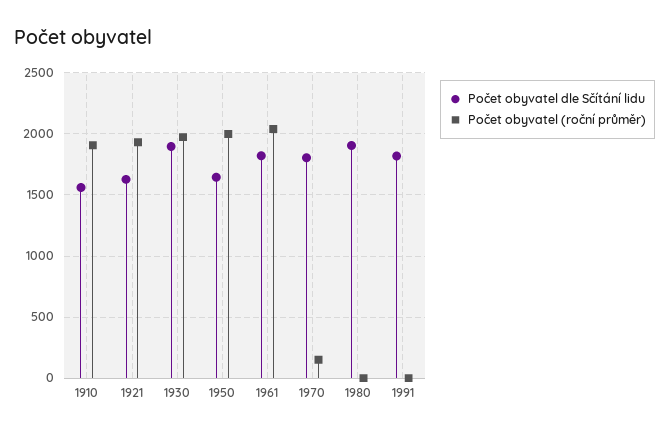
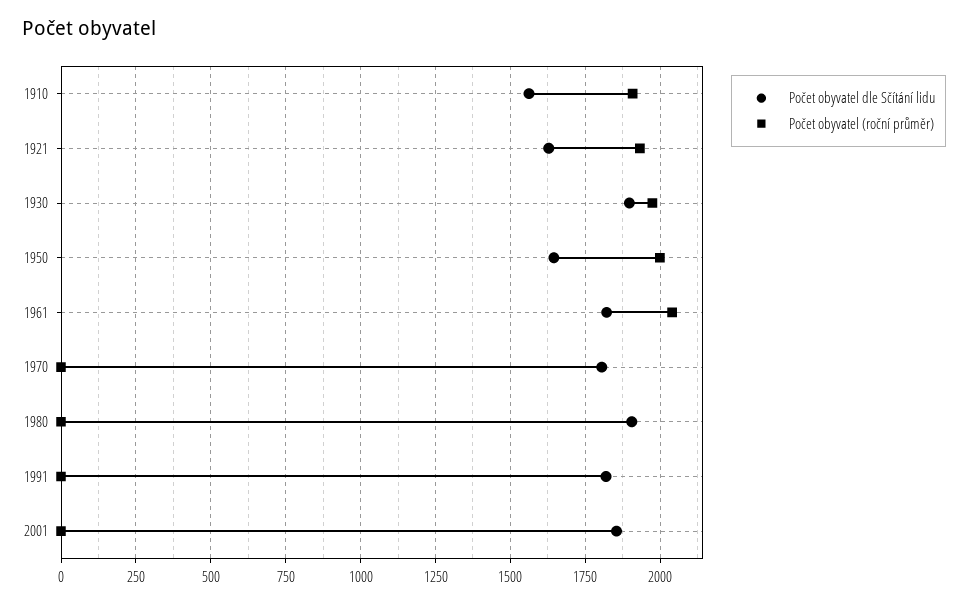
Počet obyvatel (roční průměr), 1970: 150 -> 0
Počet obyvatel dle Sčítání lidu, 2001: none -> 1850
Počet obyvatel (roční průměr), 2001: none -> 0

